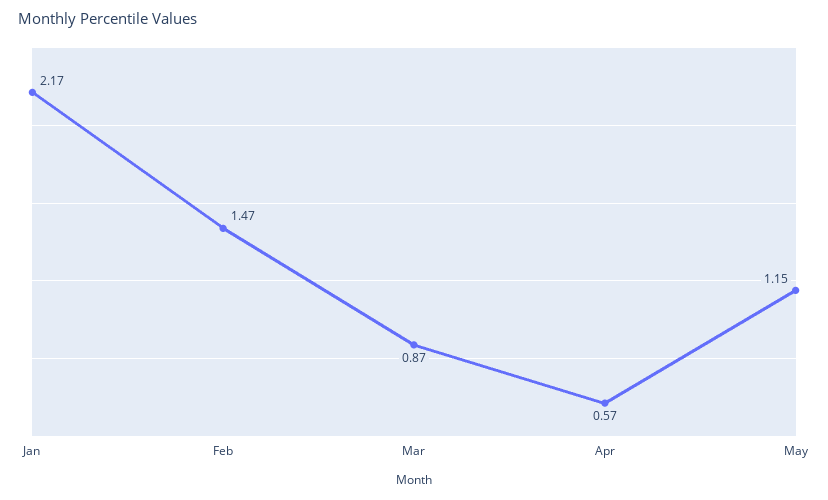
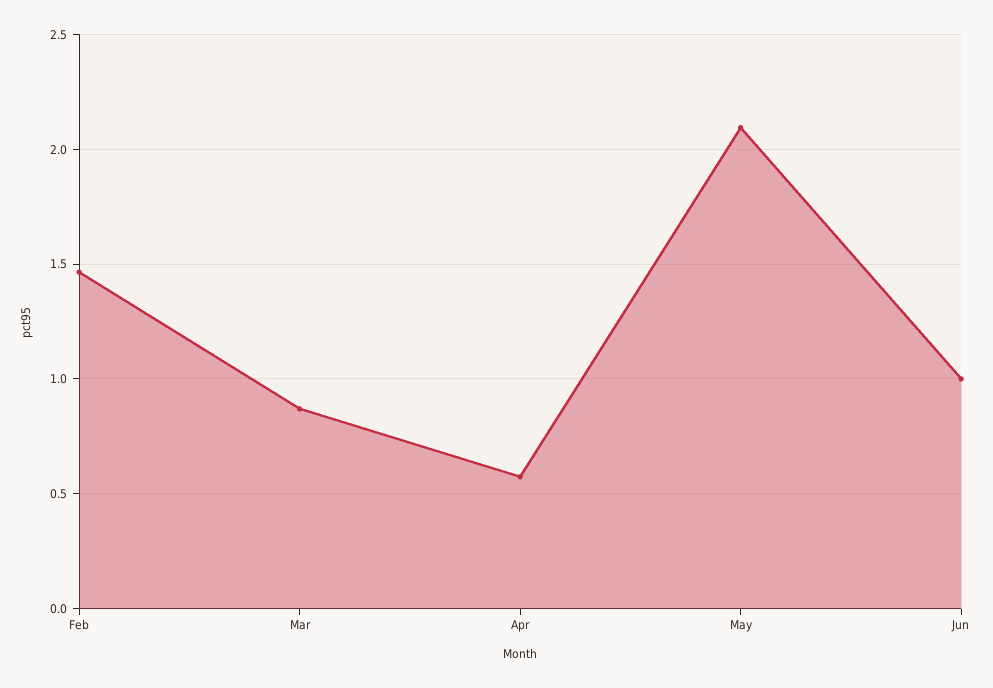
Jan: 2.17 -> none
May: 1.15 -> 2.1
Jun: none -> 1

